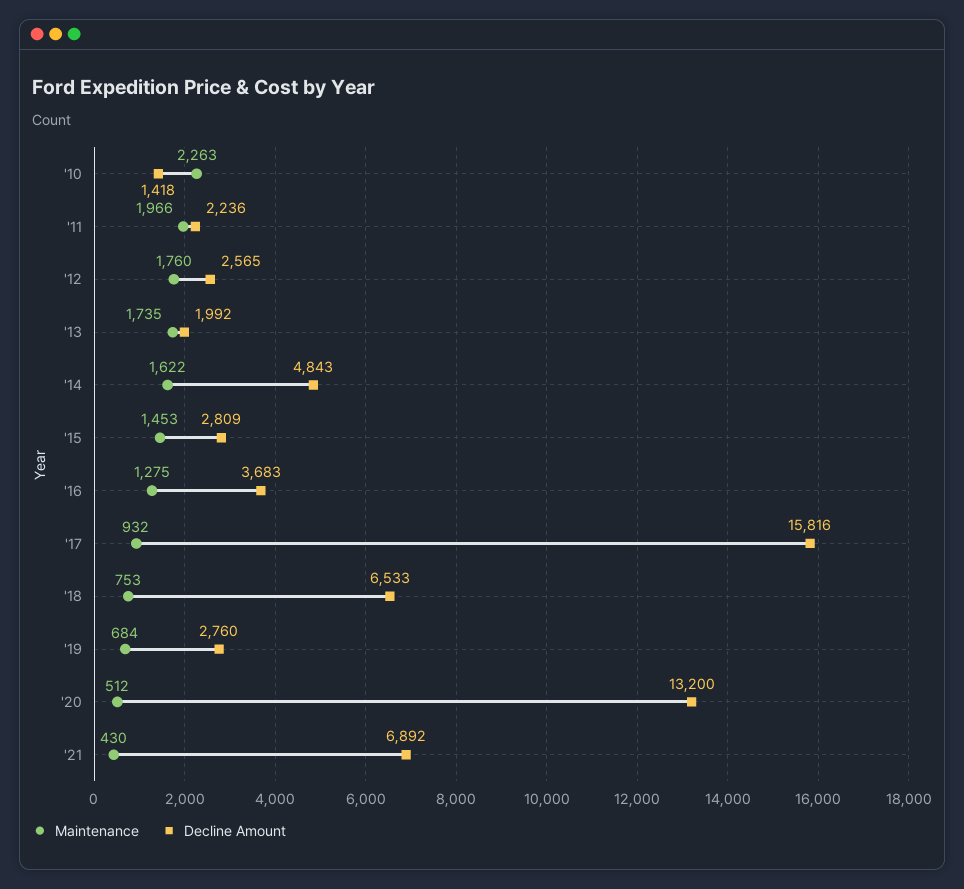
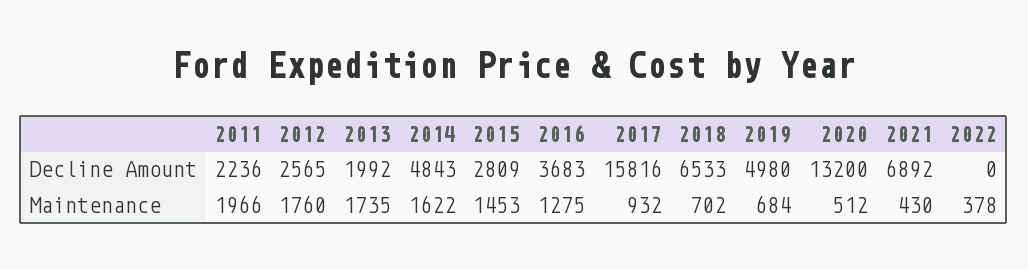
Maintenance, '10: 2263 -> none
Decline Amount, '10: 1418 -> none
Maintenance, '18: 753 -> 702
Decline Amount, '19: 2760 -> 4980
Decline Amount, 2022: none -> 0
Maintenance, 2022: none -> 378

